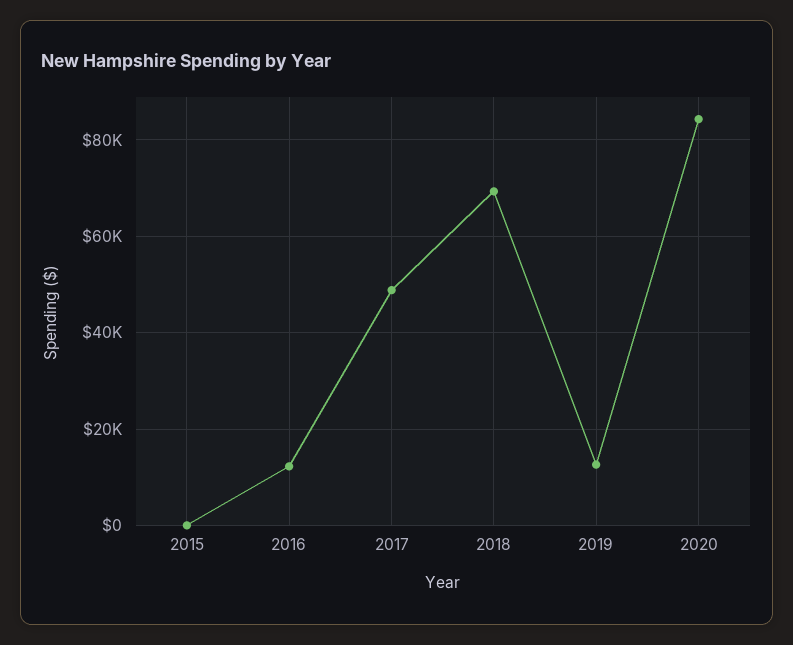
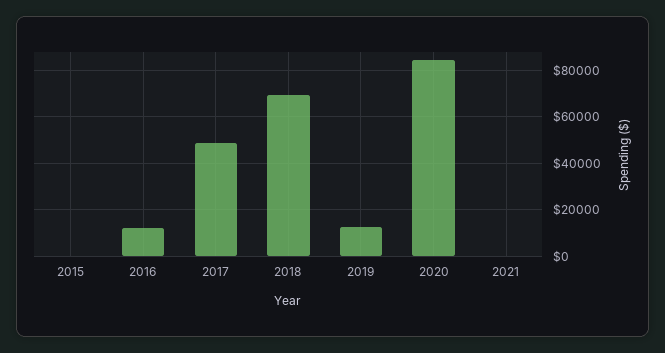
2021: none -> 0

